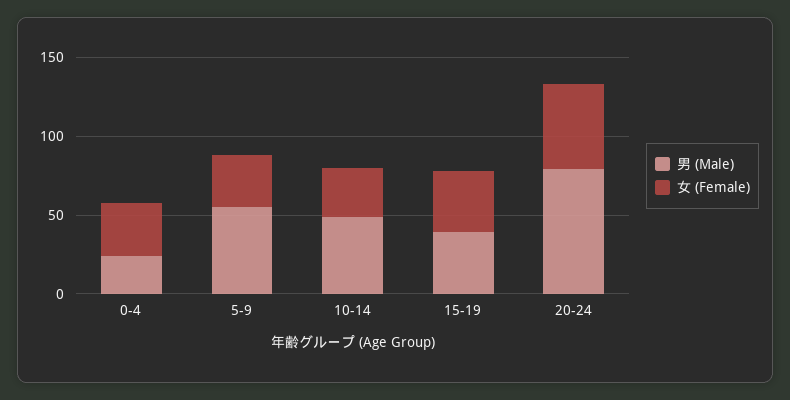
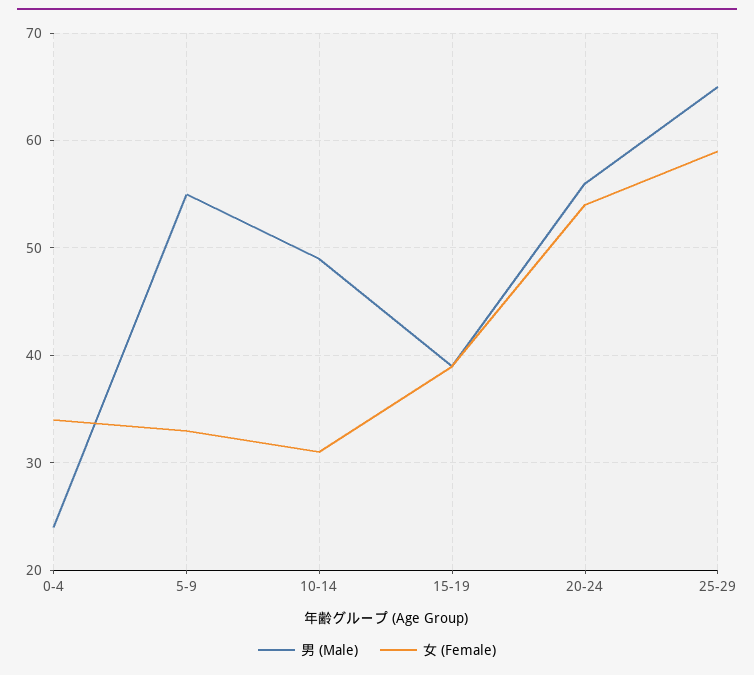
男 (Male), 20-24: 80 -> 56
男 (Male), 25-29: none -> 65
女 (Female), 25-29: none -> 59

